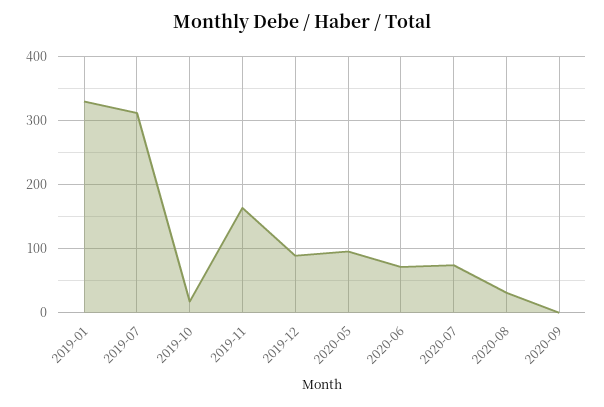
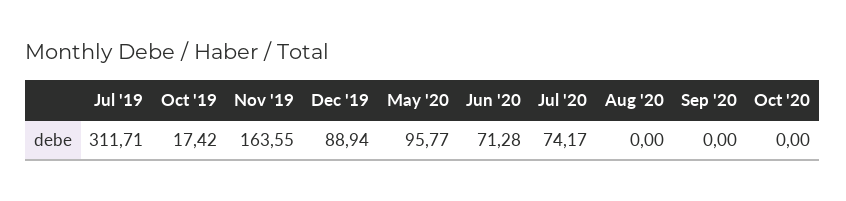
2019-01: 330 -> none
2020-08: 30 -> 0
Oct '20: none -> 0

